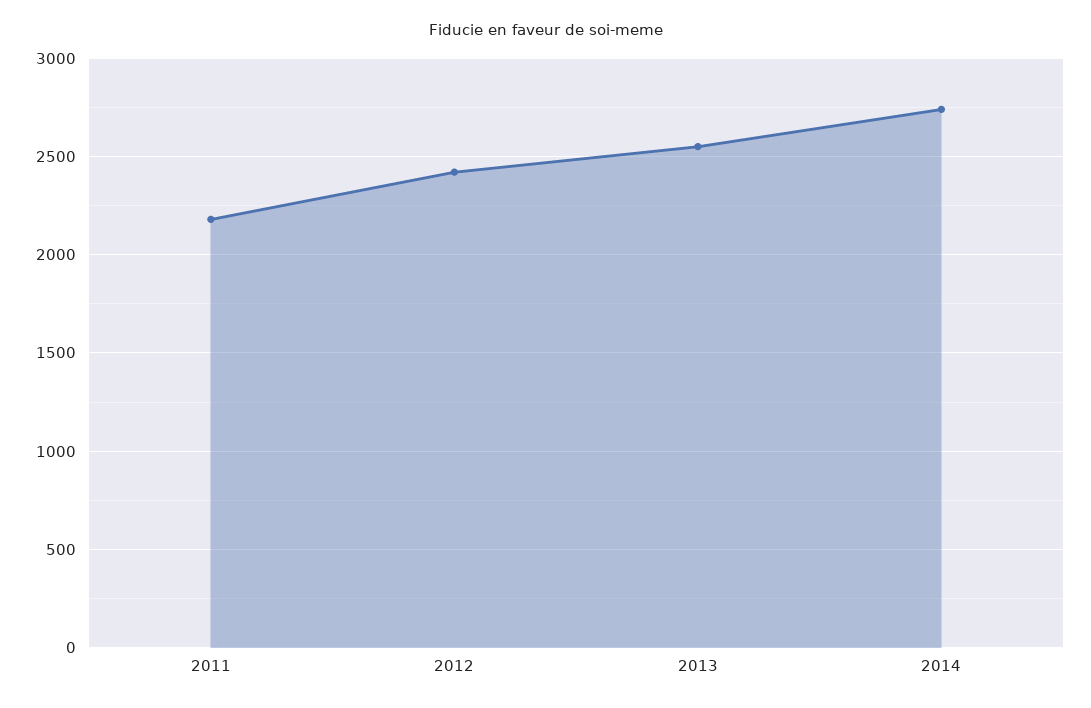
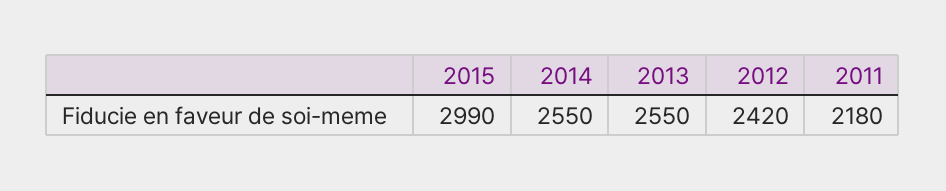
2014: 2750 -> 2550
2015: none -> 2990

